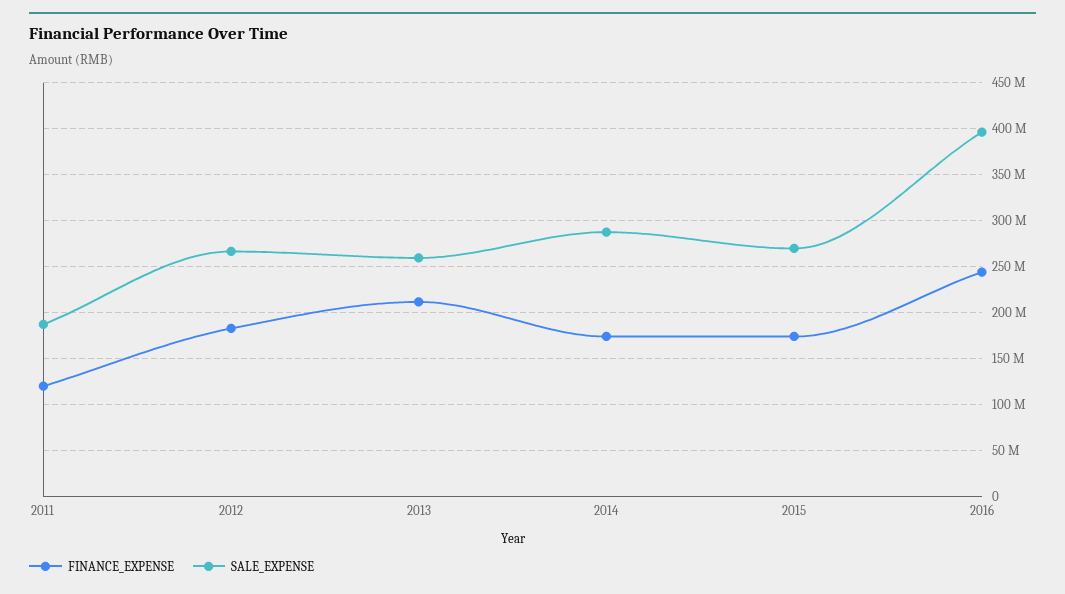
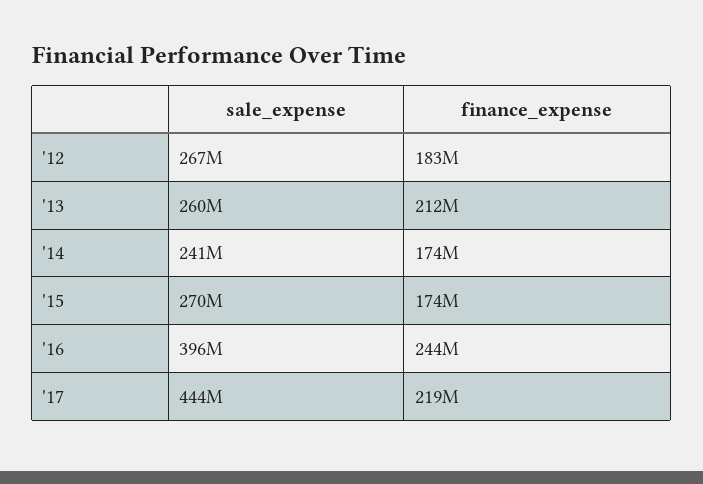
FINANCE_EXPENSE, 2011: 120000000 -> none
SALE_EXPENSE, 2011: 190000000 -> none
SALE_EXPENSE, 2014: 290000000 -> 241000000
SALE_EXPENSE, '17: none -> 444000000
FINANCE_EXPENSE, '17: none -> 219000000

